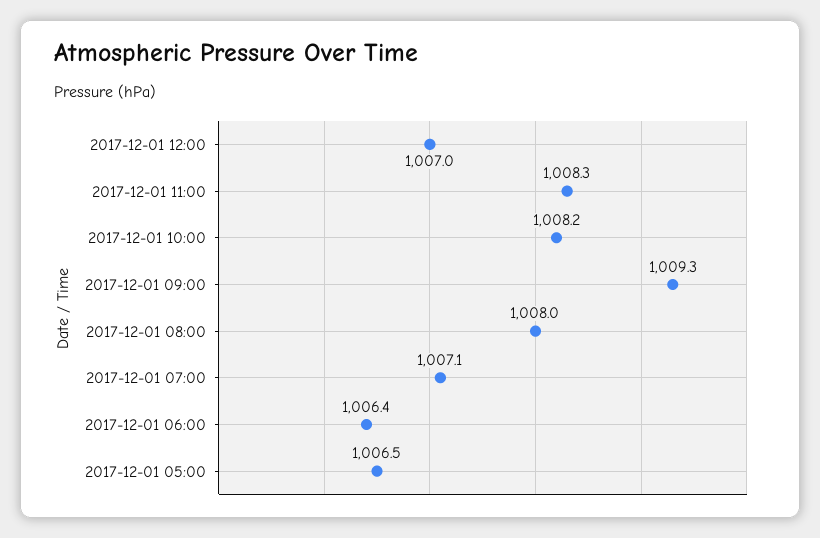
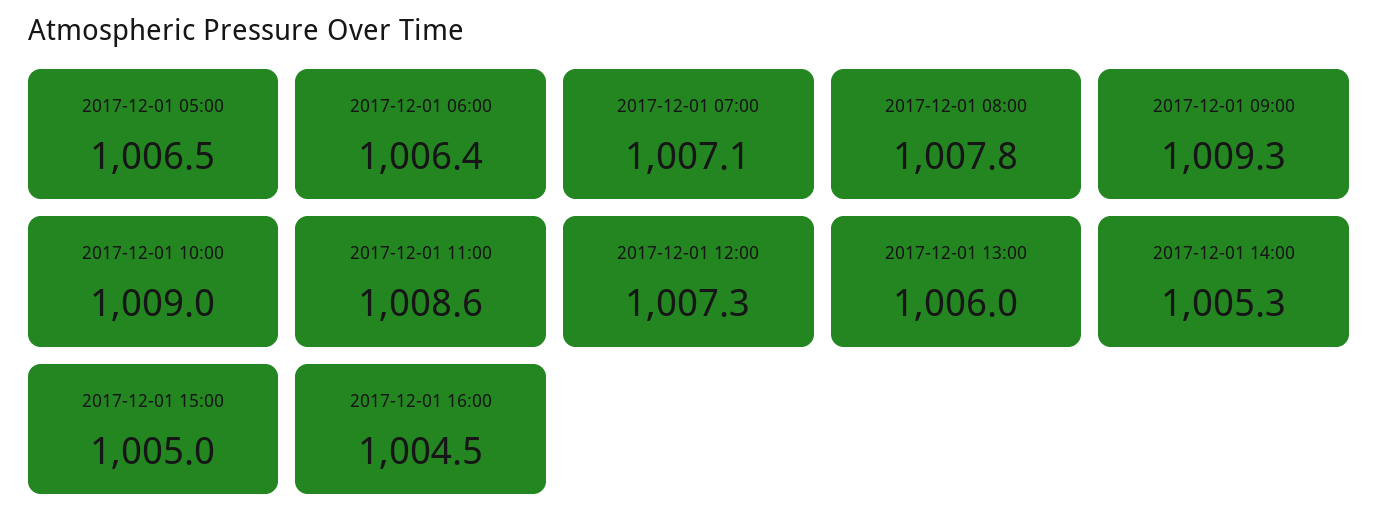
2017-12-01 12:00: 1007 -> 1007.3
2017-12-01 11:00: 1008.3 -> 1008.6
2017-12-01 10:00: 1008.2 -> 1009
2017-12-01 08:00: 1008 -> 1007.8
2017-12-01 13:00: none -> 1006
2017-12-01 14:00: none -> 1005.3
2017-12-01 15:00: none -> 1005
2017-12-01 16:00: none -> 1004.5

